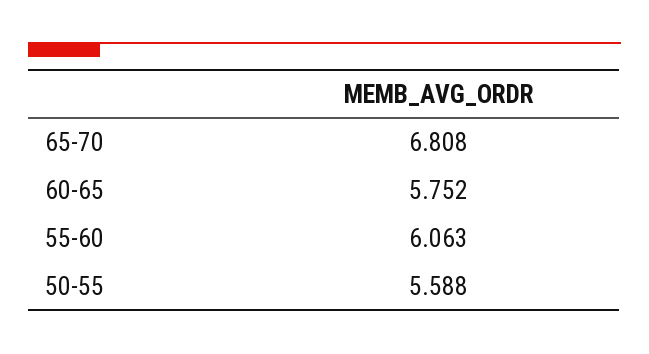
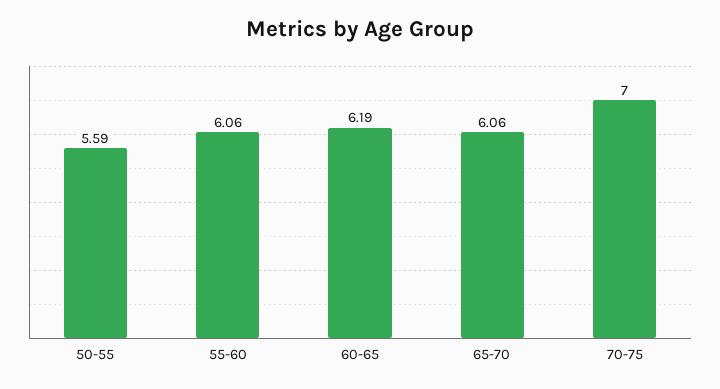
65-70: 6.808 -> 6.06
60-65: 5.752 -> 6.19
70-75: none -> 7

